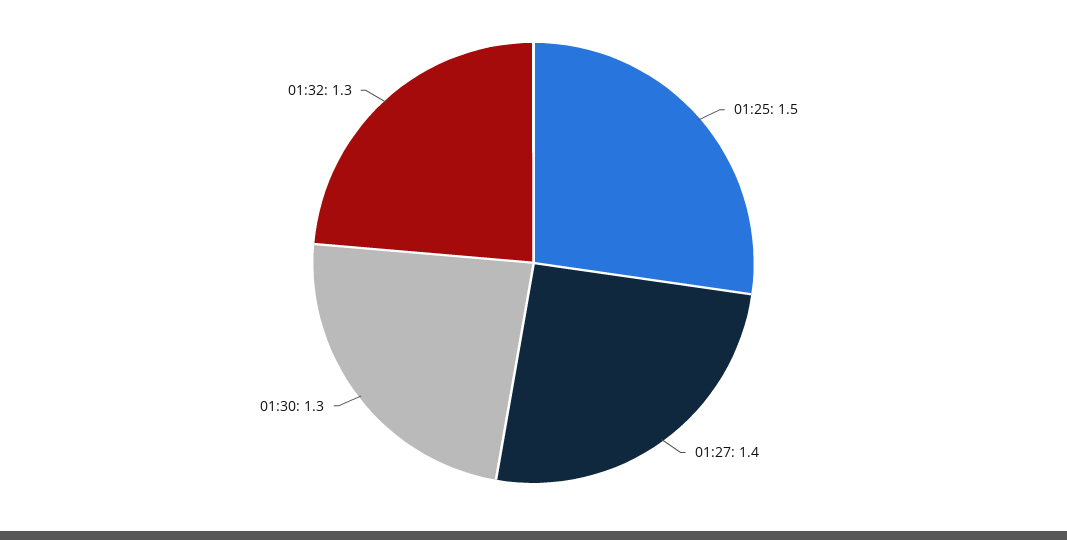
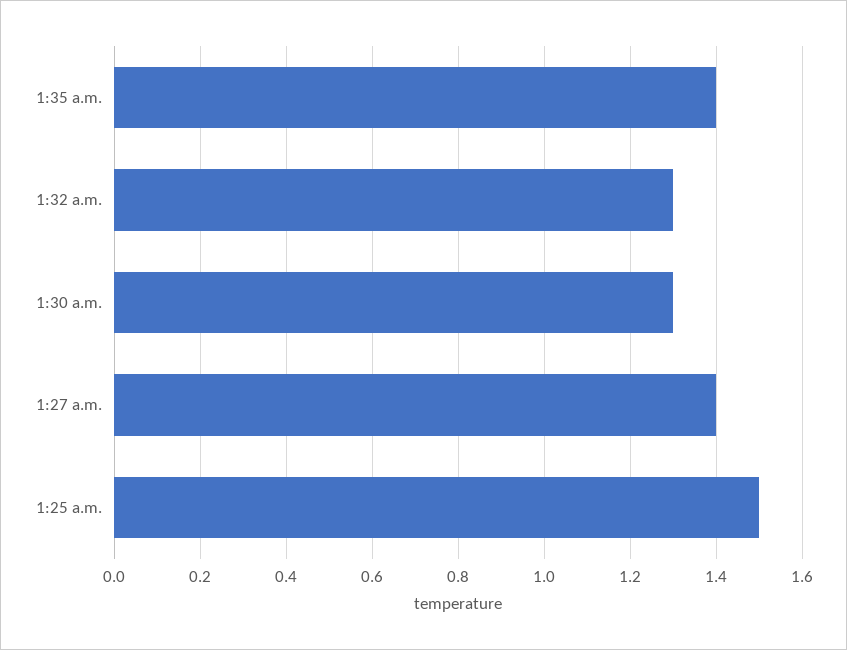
1:35 a.m.: none -> 1.4

